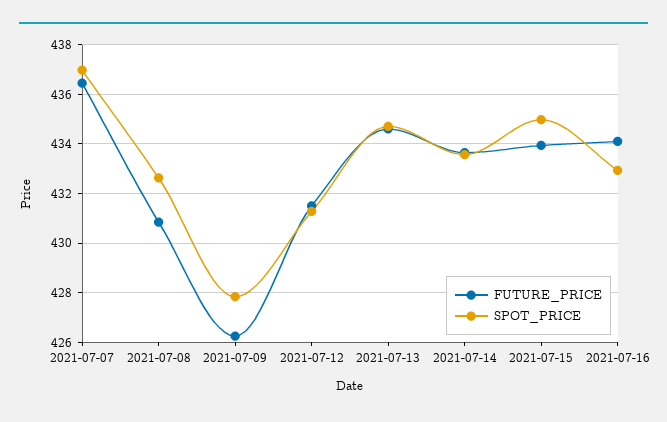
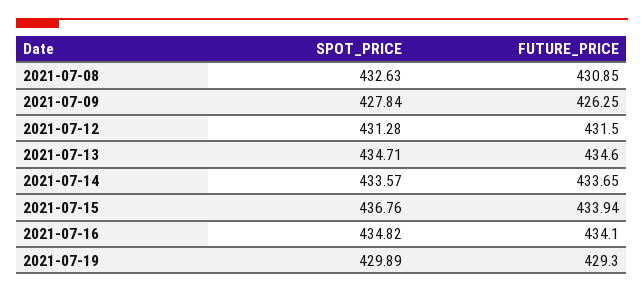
FUTURE_PRICE, 2021-07-07: 436.5 -> none
SPOT_PRICE, 2021-07-07: 437 -> none
SPOT_PRICE, 2021-07-15: 435 -> 436.76
SPOT_PRICE, 2021-07-16: 433 -> 434.82
SPOT_PRICE, 2021-07-19: none -> 429.89
FUTURE_PRICE, 2021-07-19: none -> 429.3

